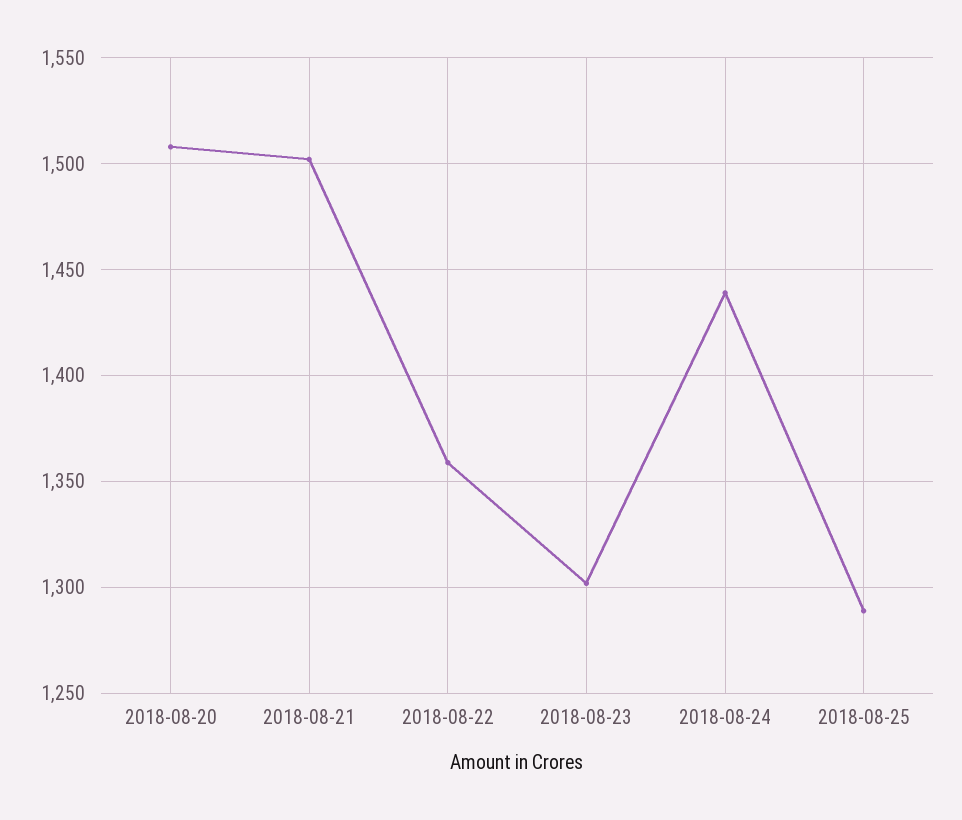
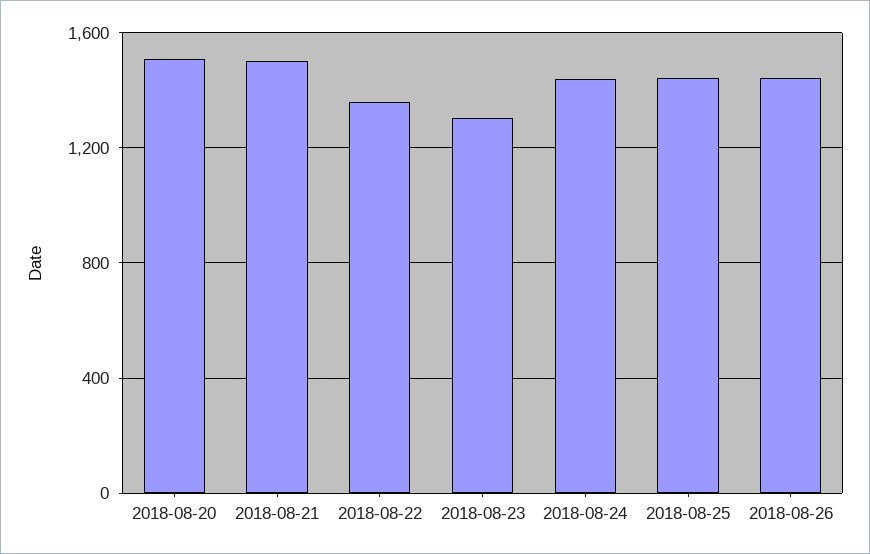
2018-08-25: 1290 -> 1450
2018-08-26: none -> 1450

